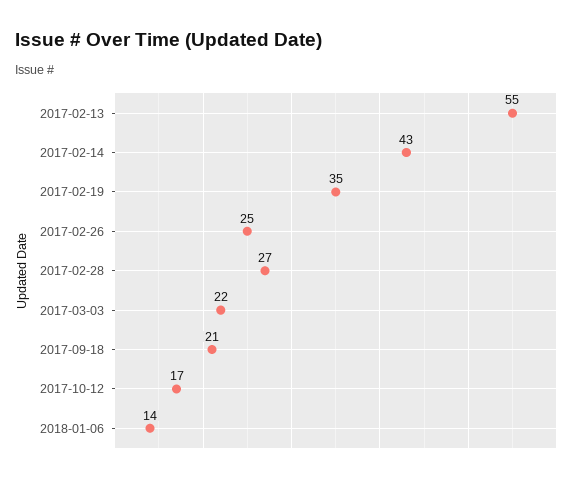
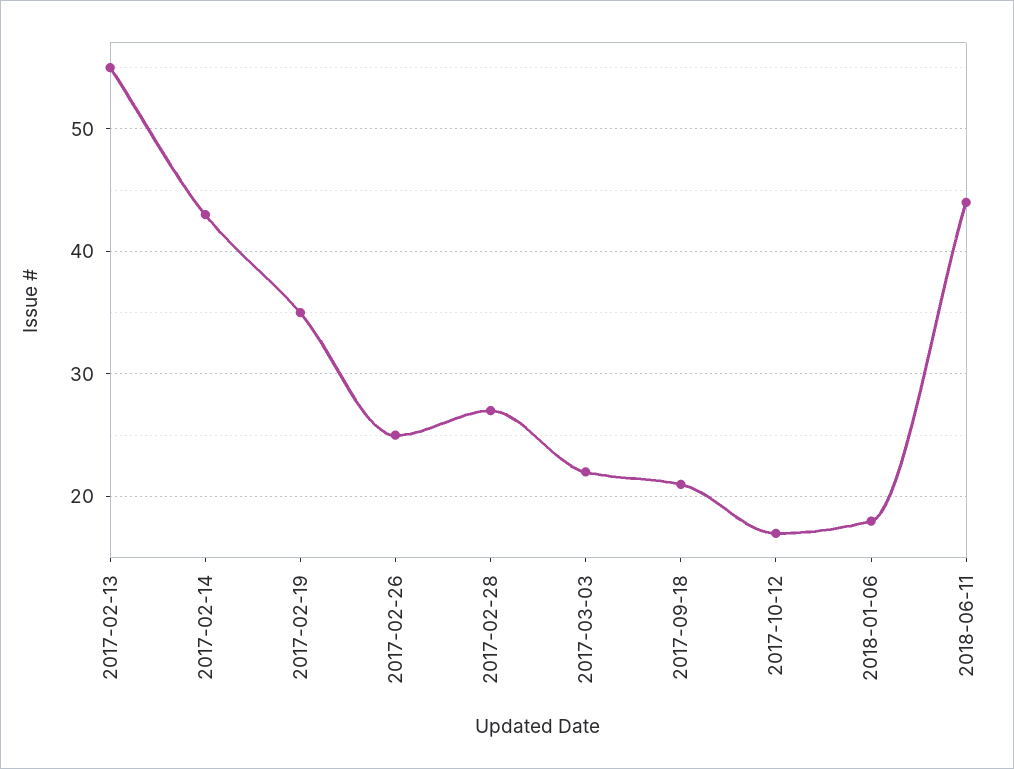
2018-01-06: 14 -> 18
2018-06-11: none -> 44

